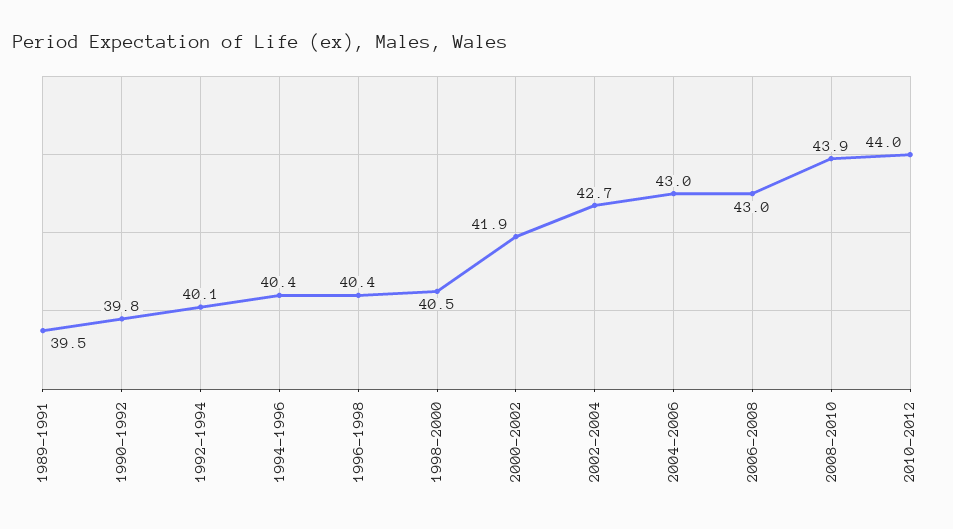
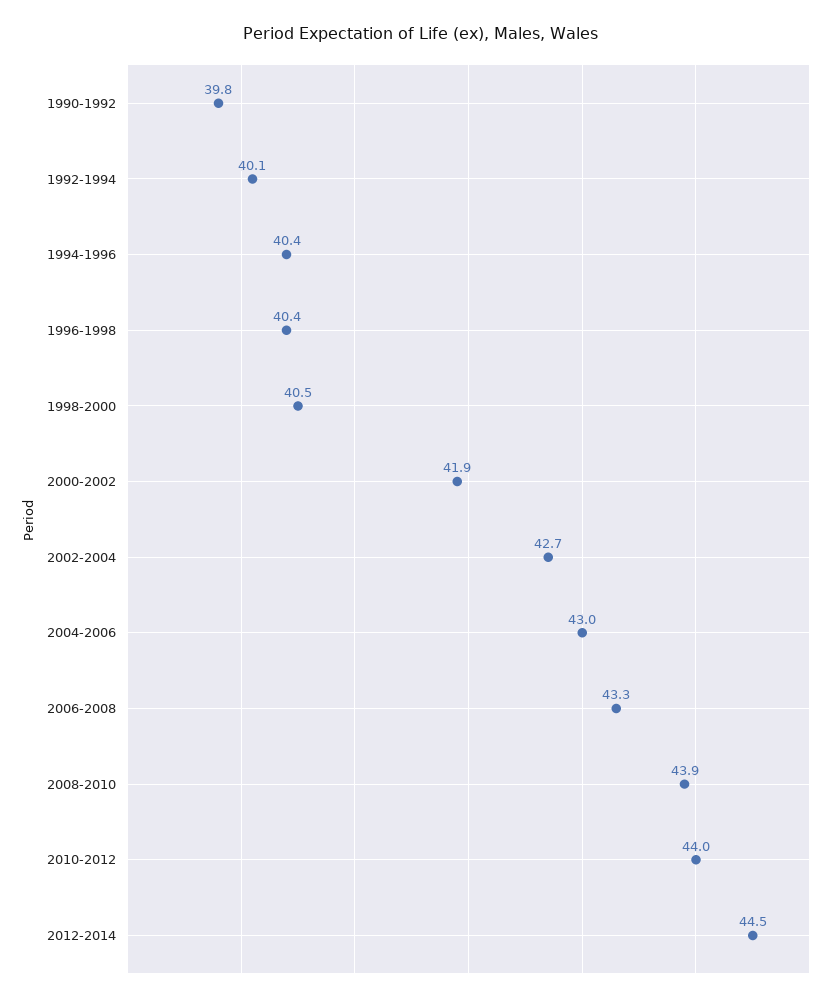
1989-1991: 39.5 -> none
2006-2008: 43 -> 43.3
2012-2014: none -> 44.5

